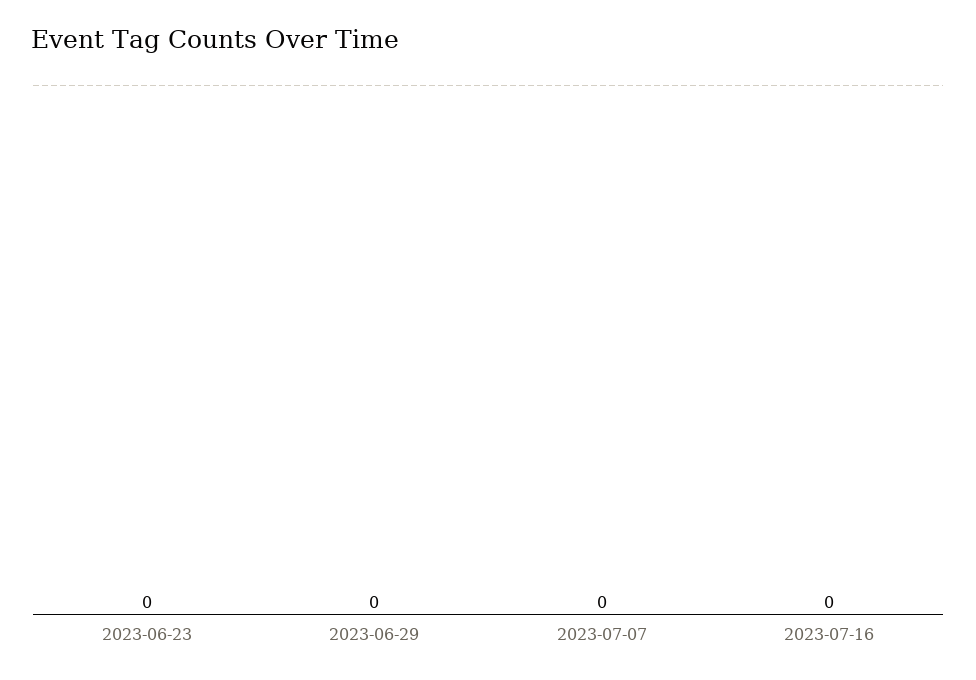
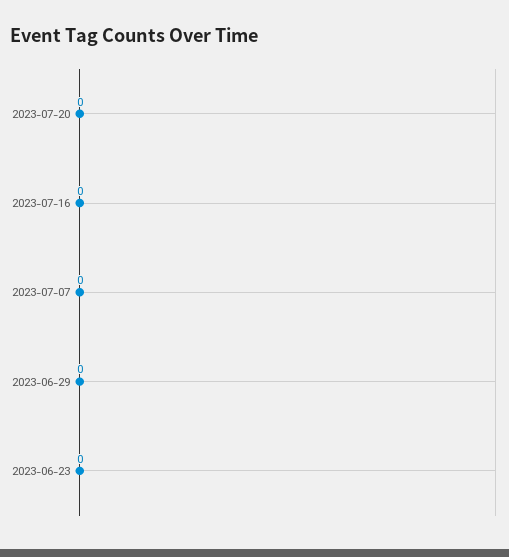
2023-07-20: none -> 0

